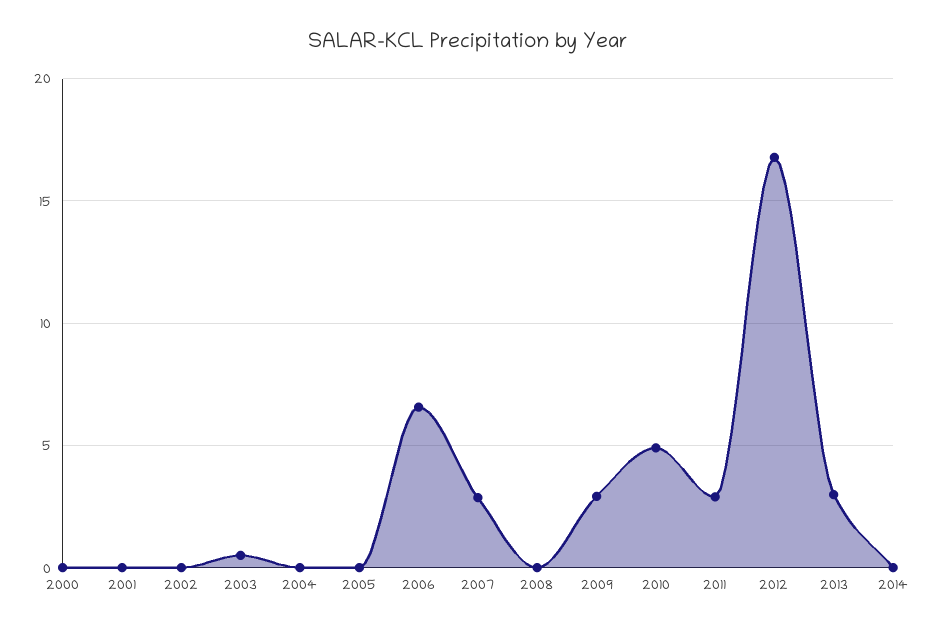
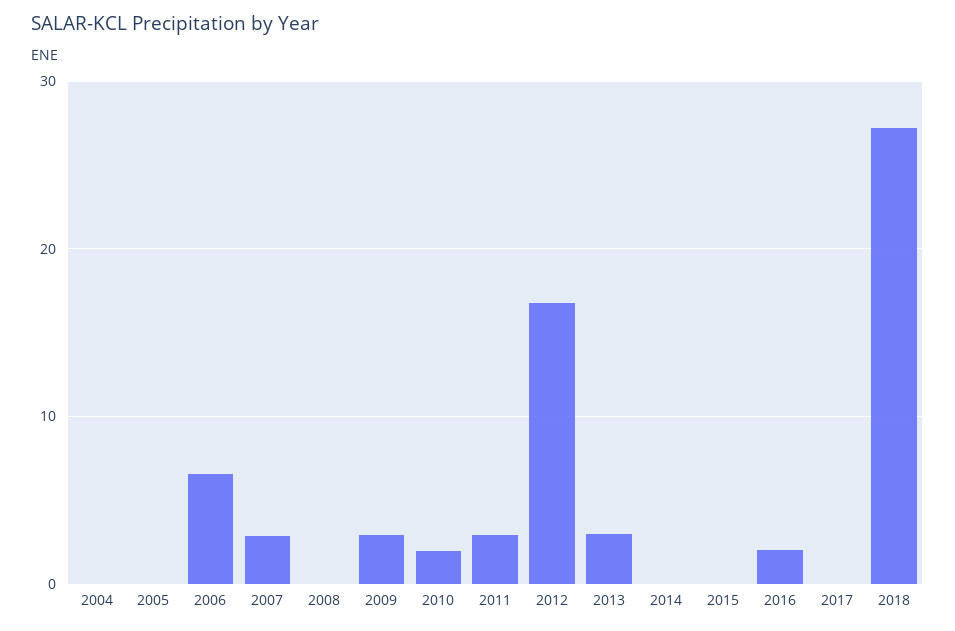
2000: 0 -> none
2001: 0 -> none
2002: 0 -> none
2003: 0.5 -> none
2010: 5 -> 2
2015: none -> 0
2016: none -> 2
2017: none -> 0
2018: none -> 27

